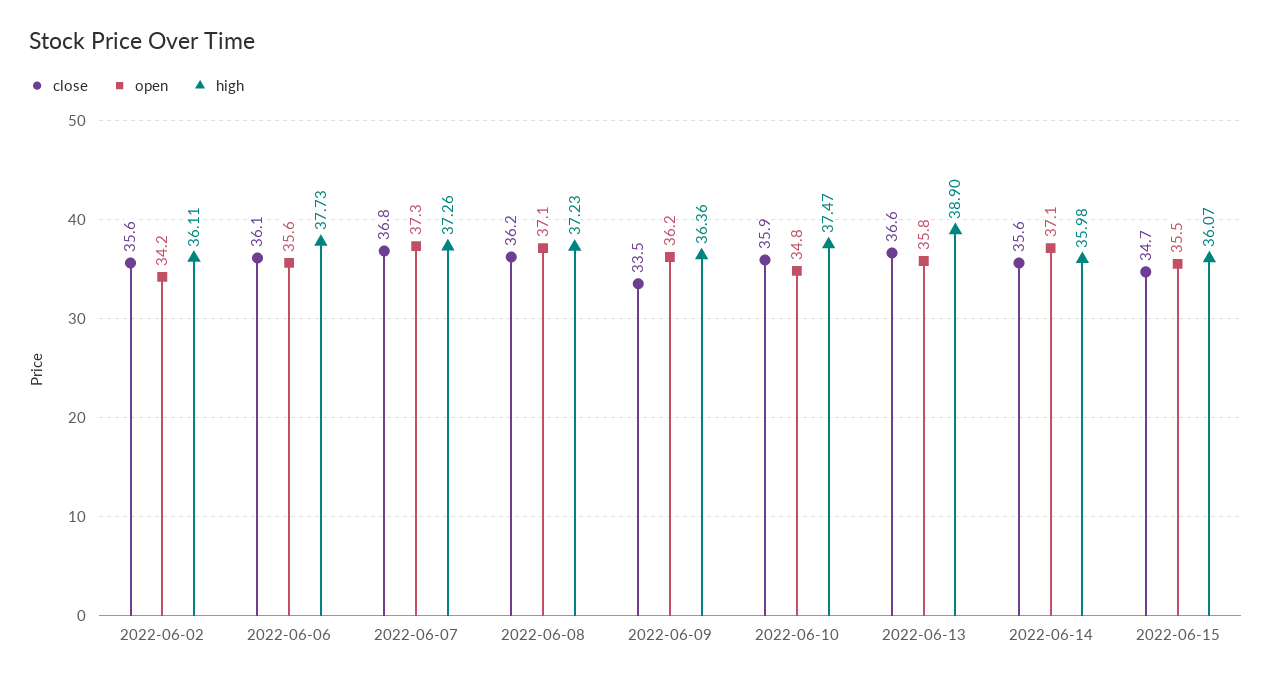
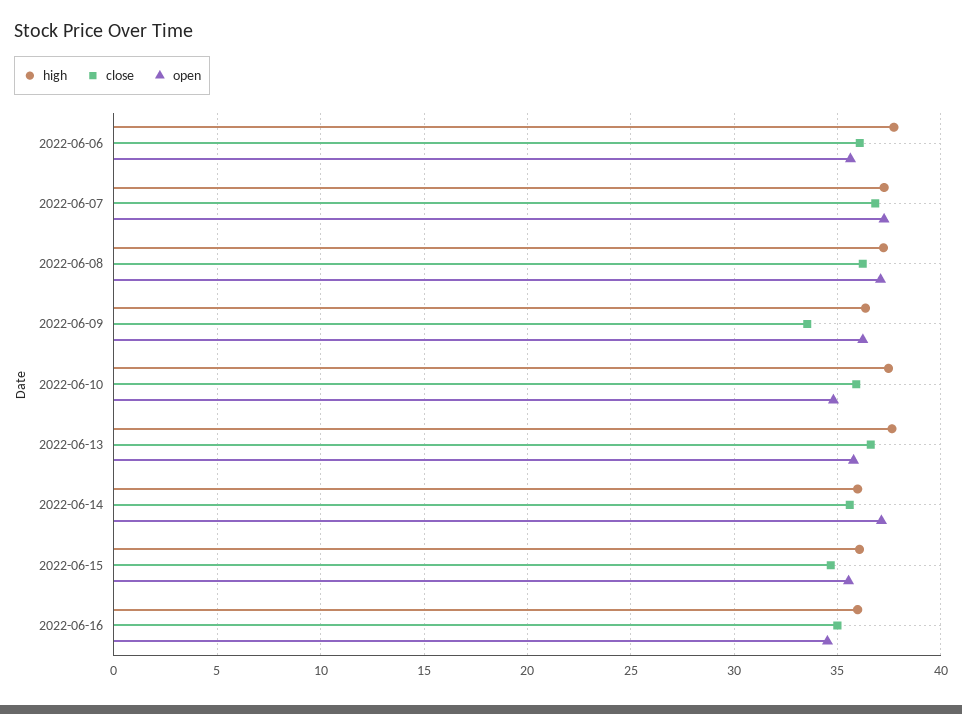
close, 2022-06-02: 35.6 -> none
open, 2022-06-02: 34.2 -> none
high, 2022-06-02: 36.11 -> none
high, 2022-06-13: 38.9 -> 37.5
high, 2022-06-16: none -> 36
close, 2022-06-16: none -> 35
open, 2022-06-16: none -> 34.5

